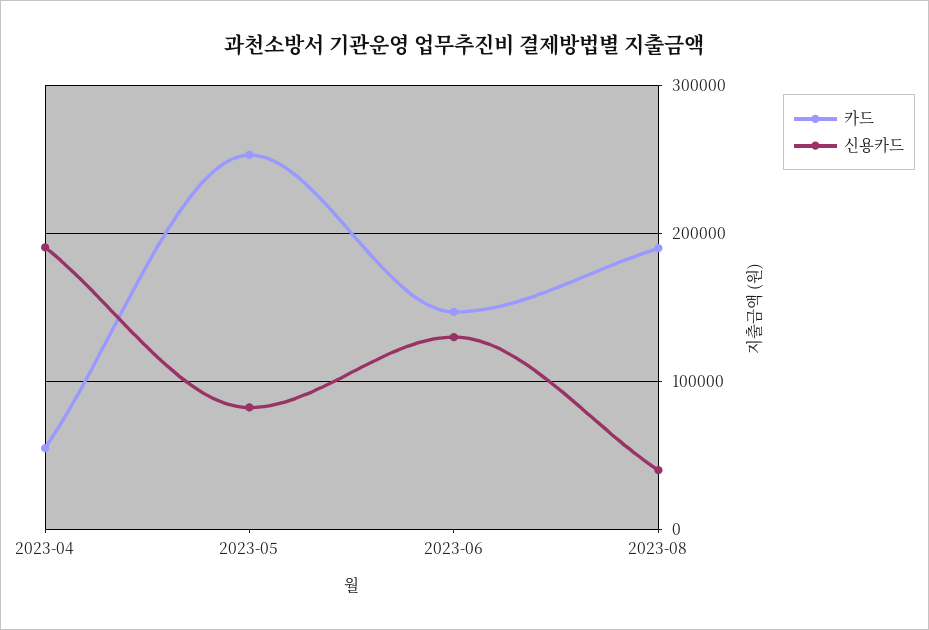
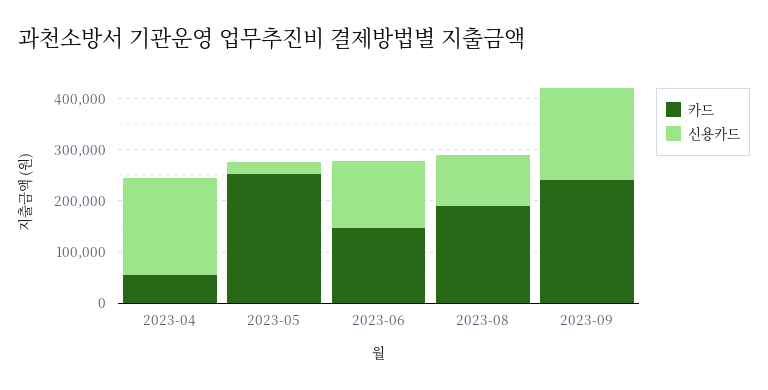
신용카드, 2023-05: 80000 -> 20000
신용카드, 2023-08: 40000 -> 100000
카드, 2023-09: none -> 240000
신용카드, 2023-09: none -> 180000

